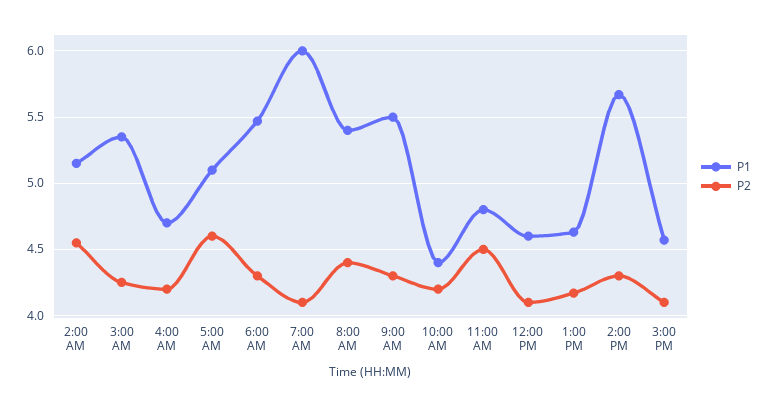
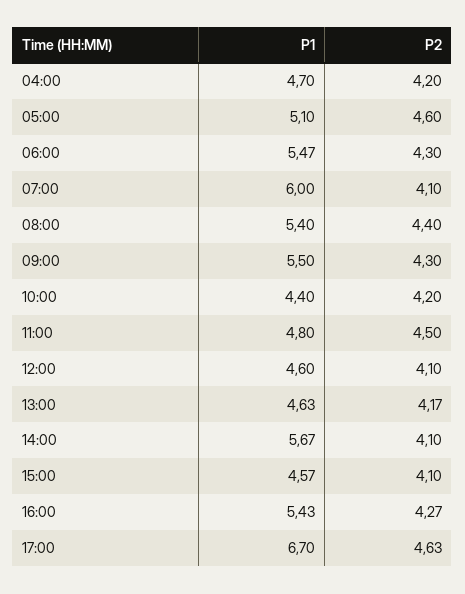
P1, 2:00 AM: 5.15 -> none
P2, 2:00 AM: 4.55 -> none
P1, 3:00 AM: 5.35 -> none
P2, 3:00 AM: 4.25 -> none
P2, 2:00 PM: 4.3 -> 4.1
P1, 16:00: none -> 5.43
P2, 16:00: none -> 4.27
P1, 17:00: none -> 6.7
P2, 17:00: none -> 4.63

